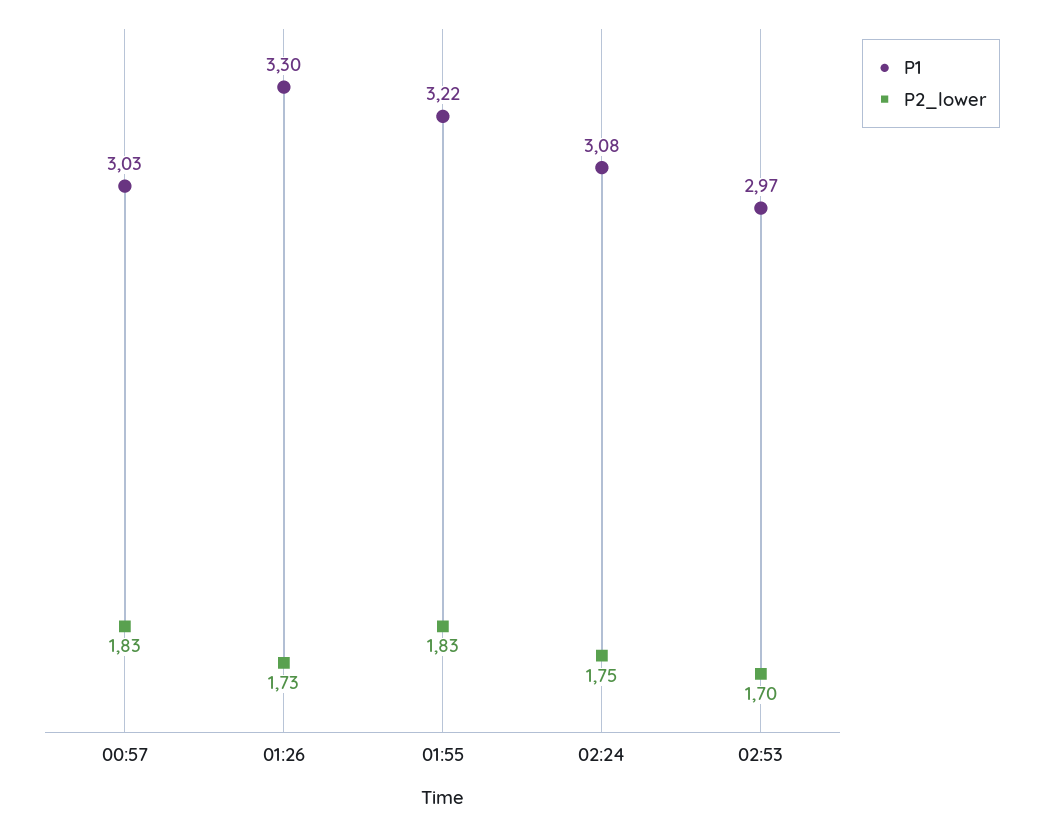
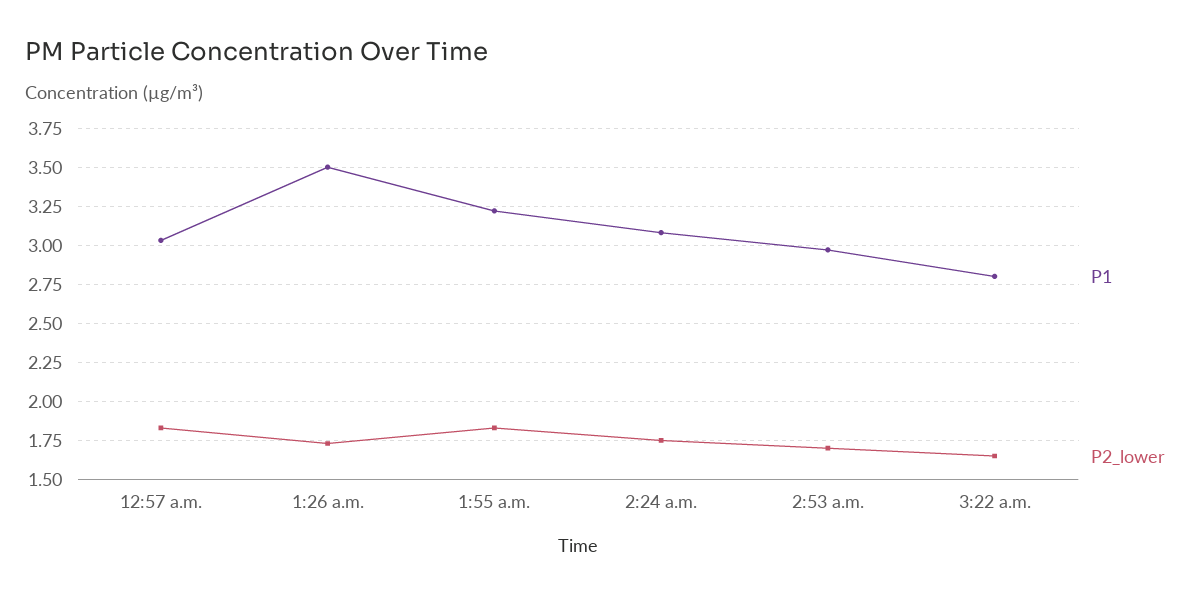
P1, 01:26: 3.3 -> 3.5
P1, 3:22 a.m.: none -> 2.8
P2_lower, 3:22 a.m.: none -> 1.65

